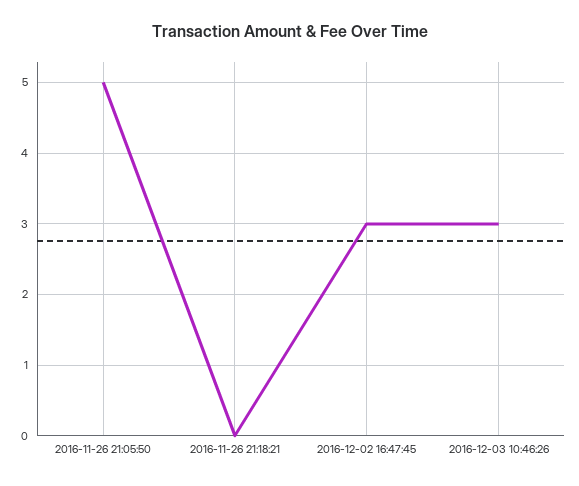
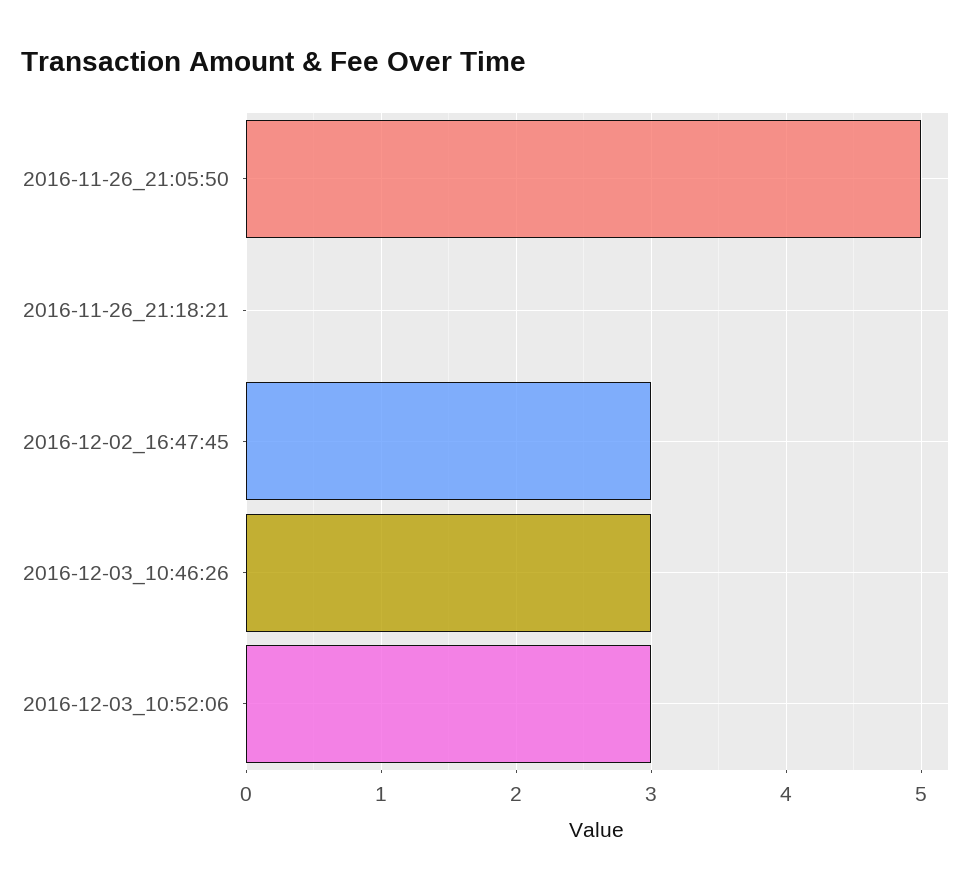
2016-12-03_10:52:06: none -> 3

